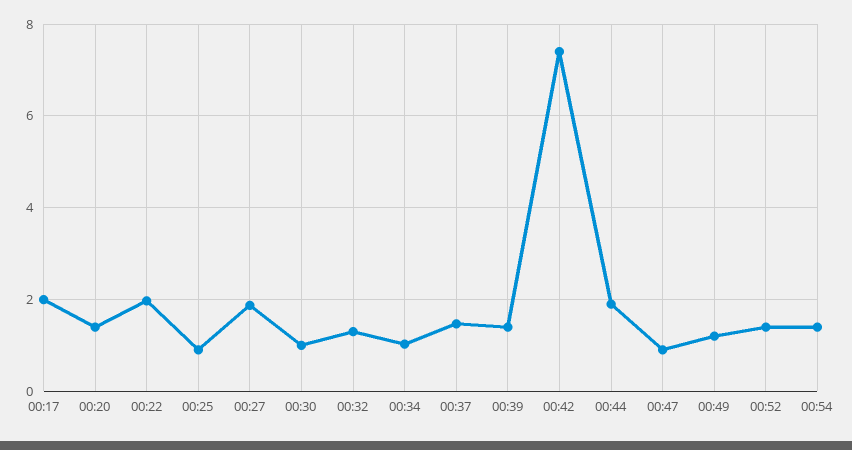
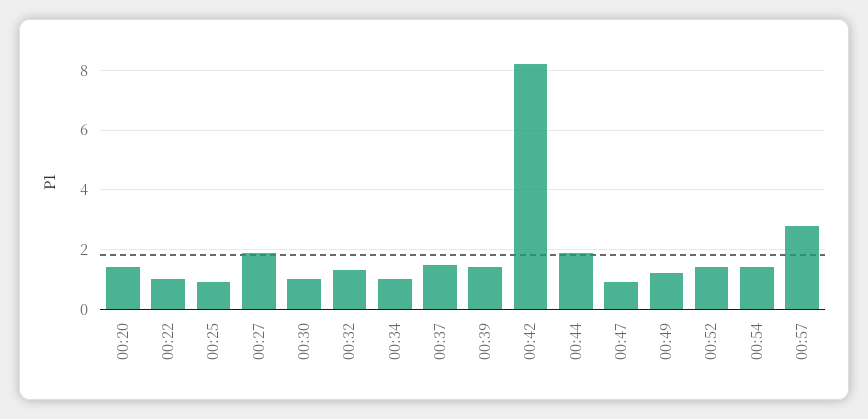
00:17: 2 -> none
00:22: 2 -> 1
00:42: 7.4 -> 8.25
00:57: none -> 2.75

